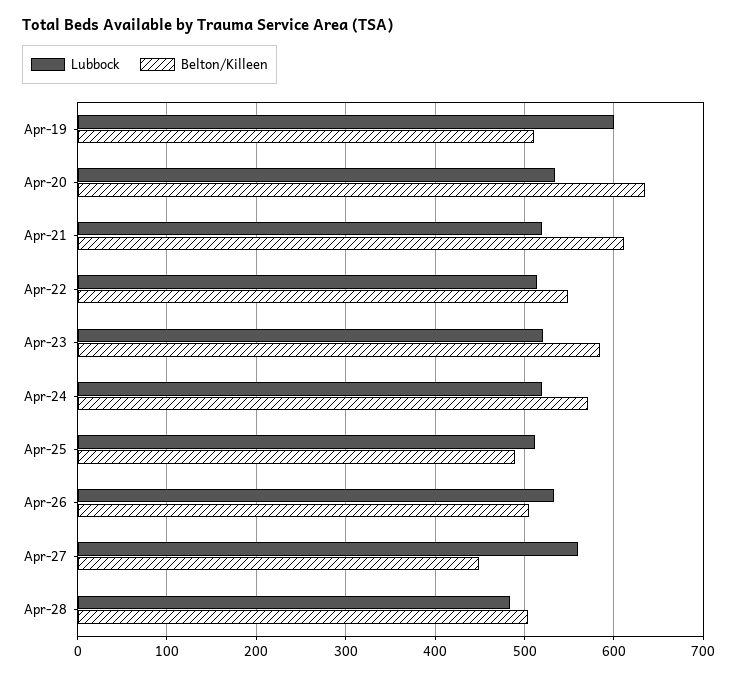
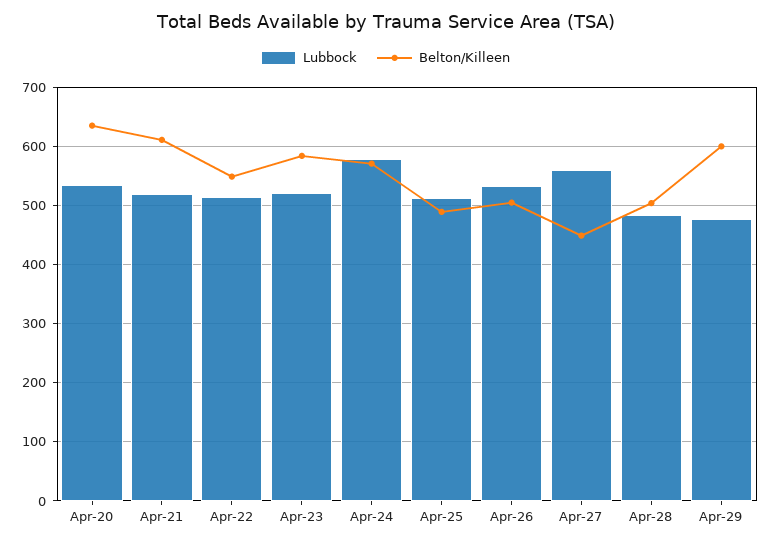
Lubbock, Apr-19: 600 -> none
Belton/Killeen, Apr-19: 510 -> none
Lubbock, Apr-24: 520 -> 580
Lubbock, Apr-29: none -> 480
Belton/Killeen, Apr-29: none -> 600

